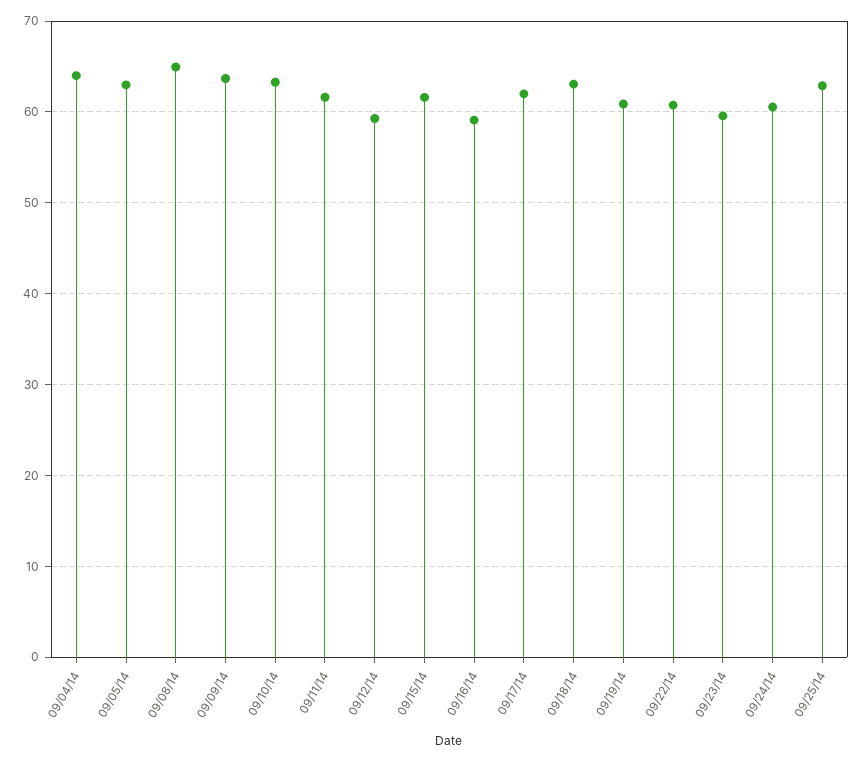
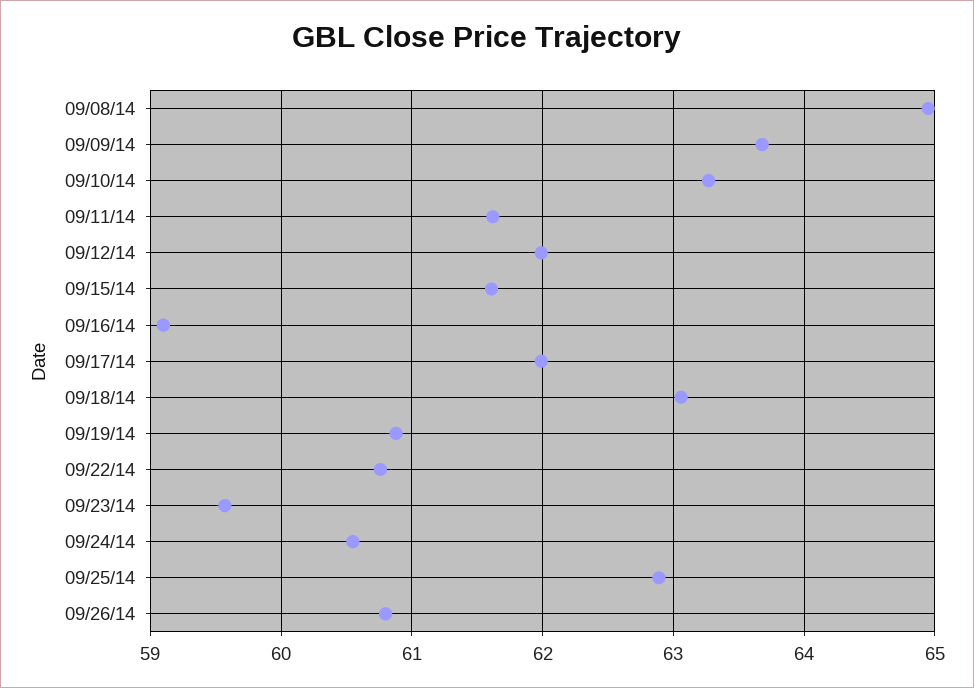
09/04/14: 64 -> none
09/05/14: 63 -> none
09/12/14: 59 -> 62
09/26/14: none -> 60.8

